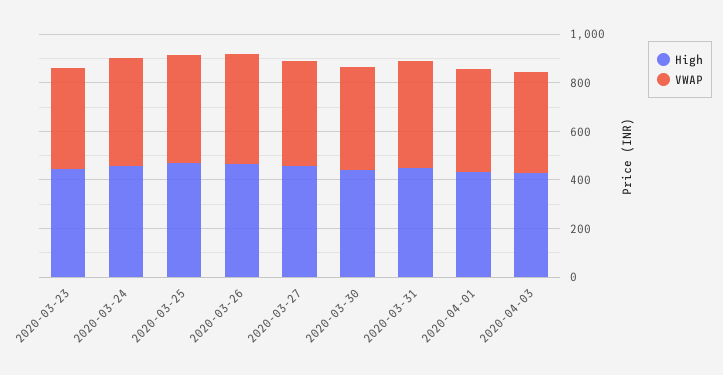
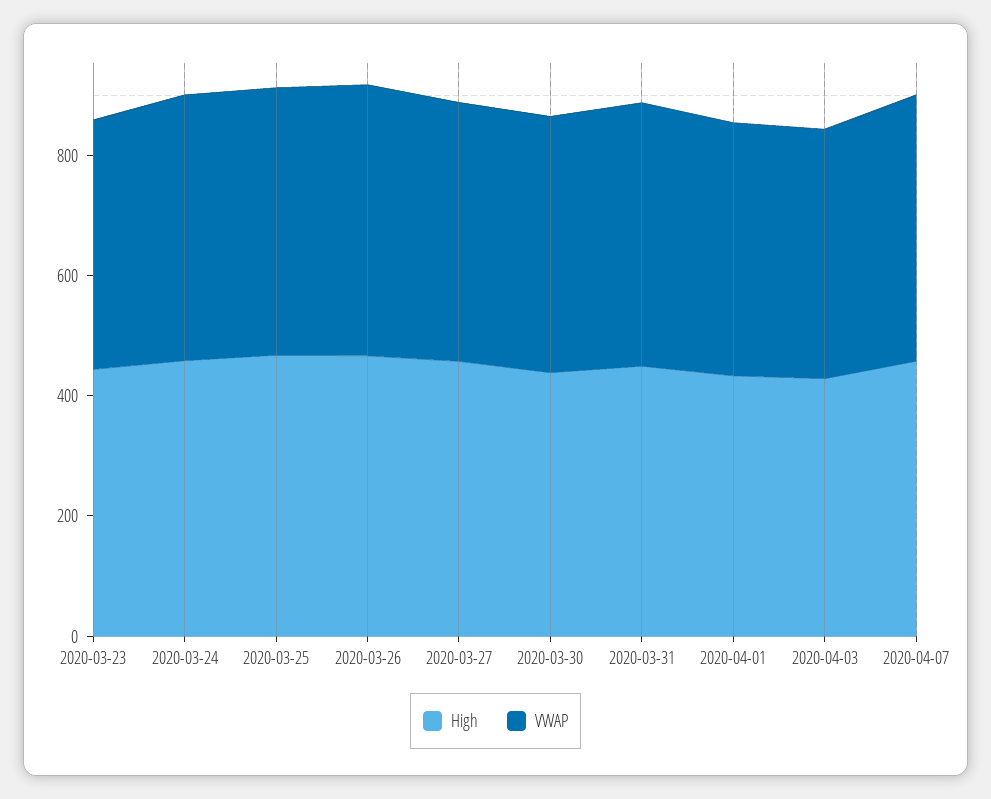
High, 2020-04-07: none -> 450
VWAP, 2020-04-07: none -> 450

